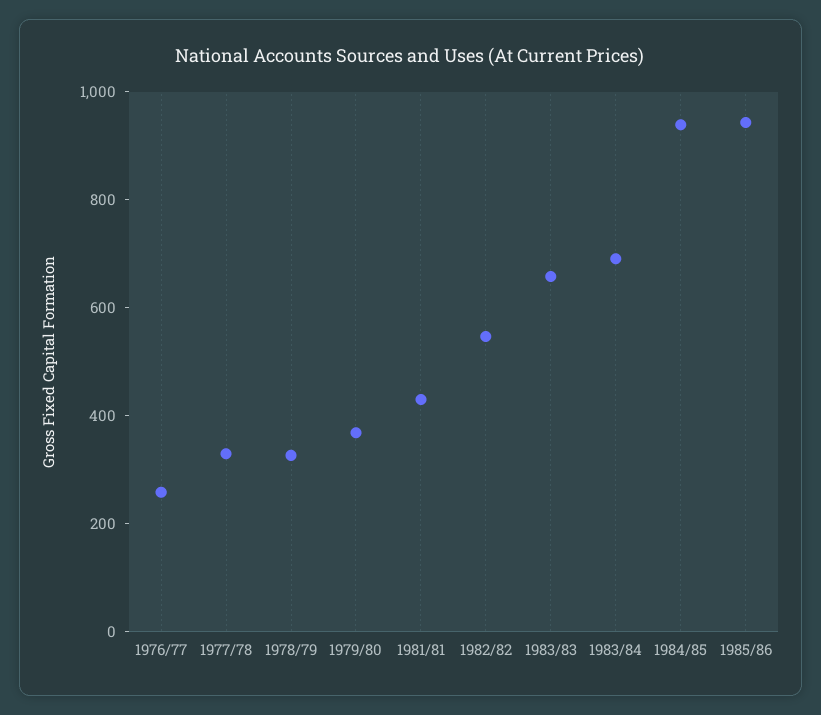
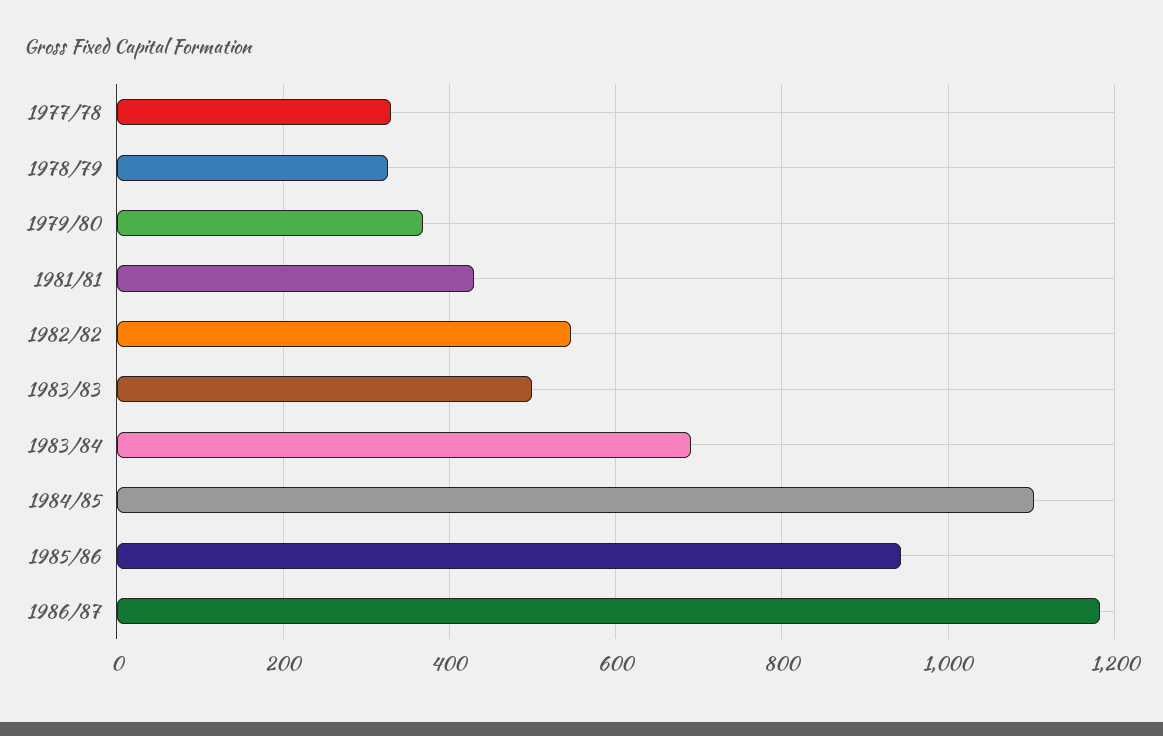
1976/77: 250 -> none
1983/83: 650 -> 500
1984/85: 950 -> 1100
1986/87: none -> 1180

